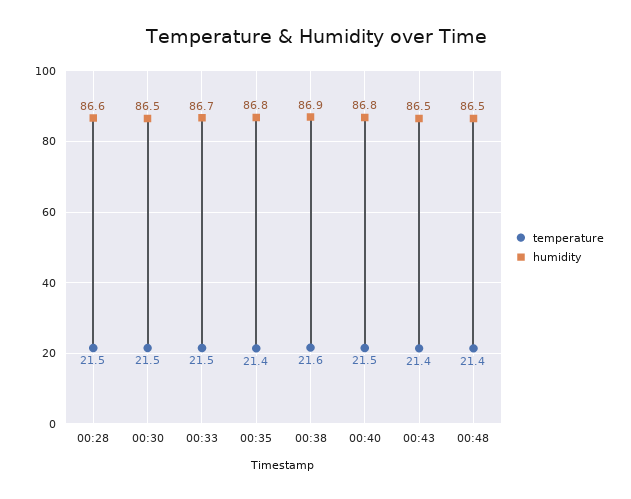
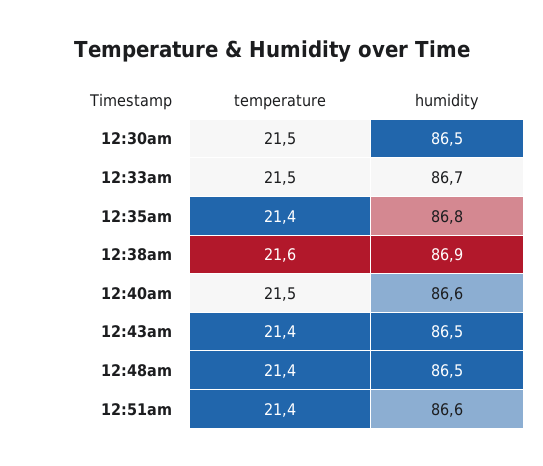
temperature, 00:28: 21.5 -> none
humidity, 00:28: 86.6 -> none
humidity, 00:40: 86.8 -> 86.6
temperature, 12:51am: none -> 21.4
humidity, 12:51am: none -> 86.6

